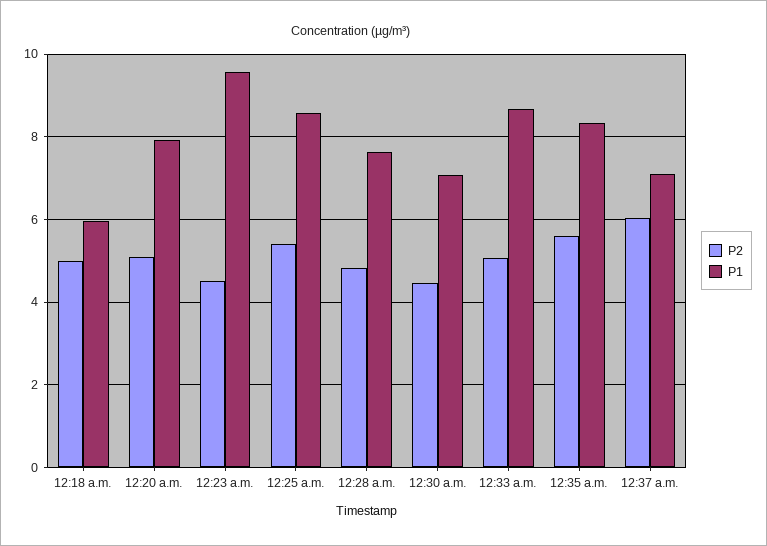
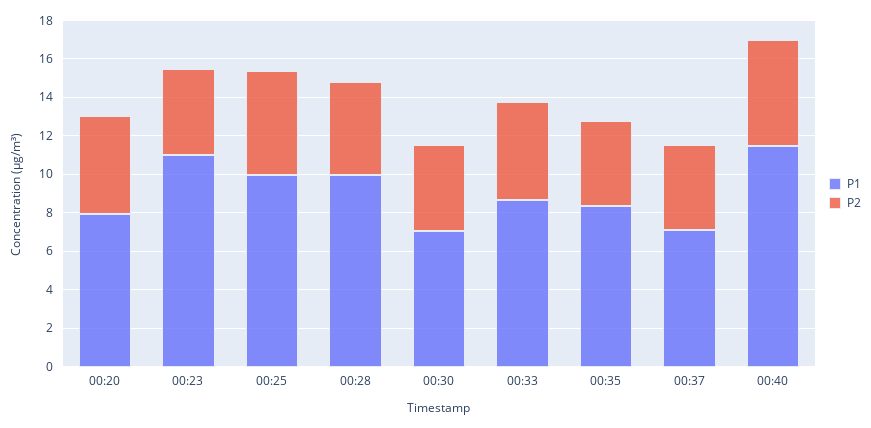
P2, 12:18 a.m.: 5 -> none
P1, 12:18 a.m.: 6 -> none
P1, 12:23 a.m.: 9.6 -> 11
P1, 12:25 a.m.: 8.6 -> 10
P1, 12:28 a.m.: 7.6 -> 10
P2, 12:35 a.m.: 5.6 -> 4.5
P2, 12:37 a.m.: 6 -> 4.5
P1, 00:40: none -> 11.5
P2, 00:40: none -> 5.5

